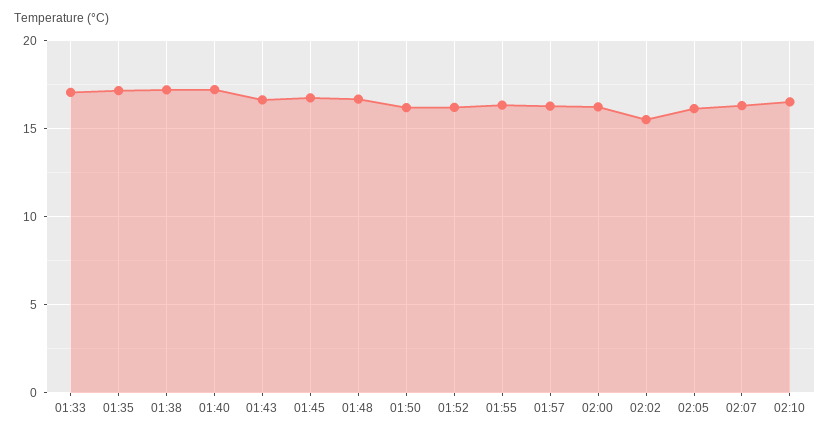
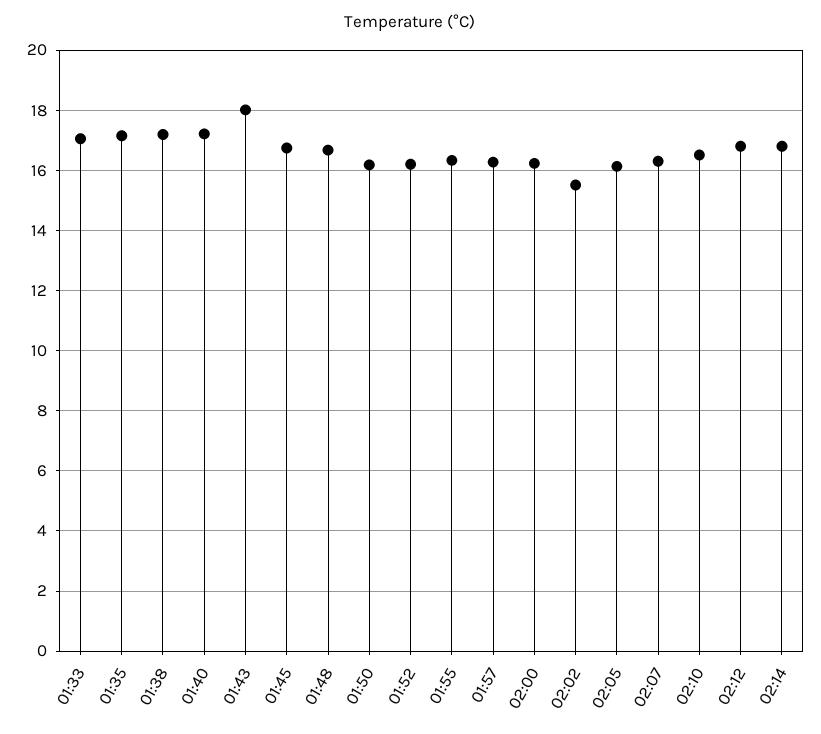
01:43: 16.5 -> 18
02:12: none -> 16.8
02:14: none -> 16.8

